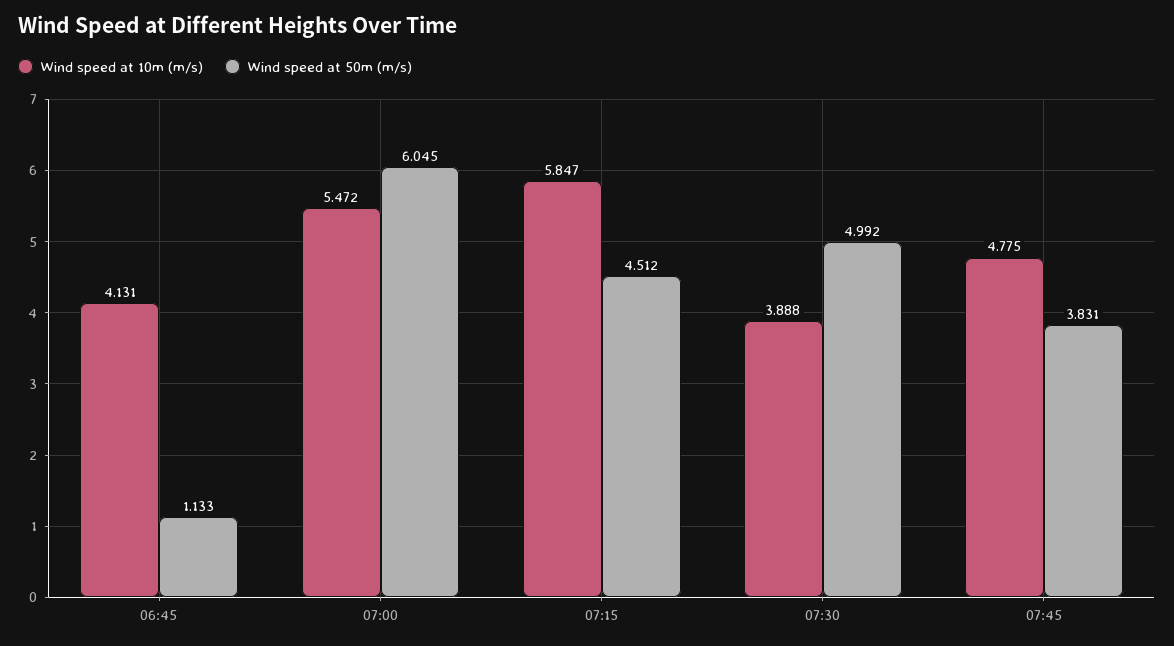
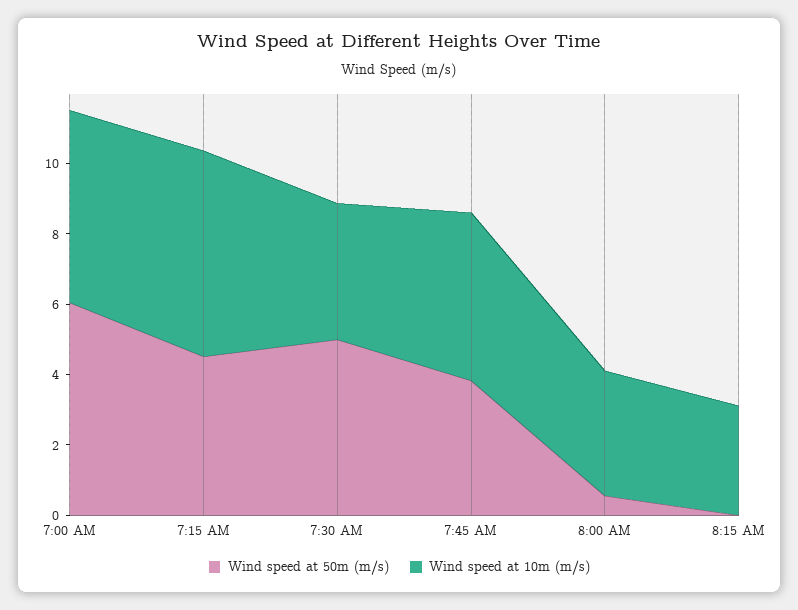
Wind speed at 10m (m/s), 06:45: 4.131 -> none
Wind speed at 50m (m/s), 06:45: 1.133 -> none
Wind speed at 50m (m/s), 8:00 AM: none -> 0.5
Wind speed at 10m (m/s), 8:00 AM: none -> 3.5
Wind speed at 50m (m/s), 8:15 AM: none -> 0
Wind speed at 10m (m/s), 8:15 AM: none -> 3

